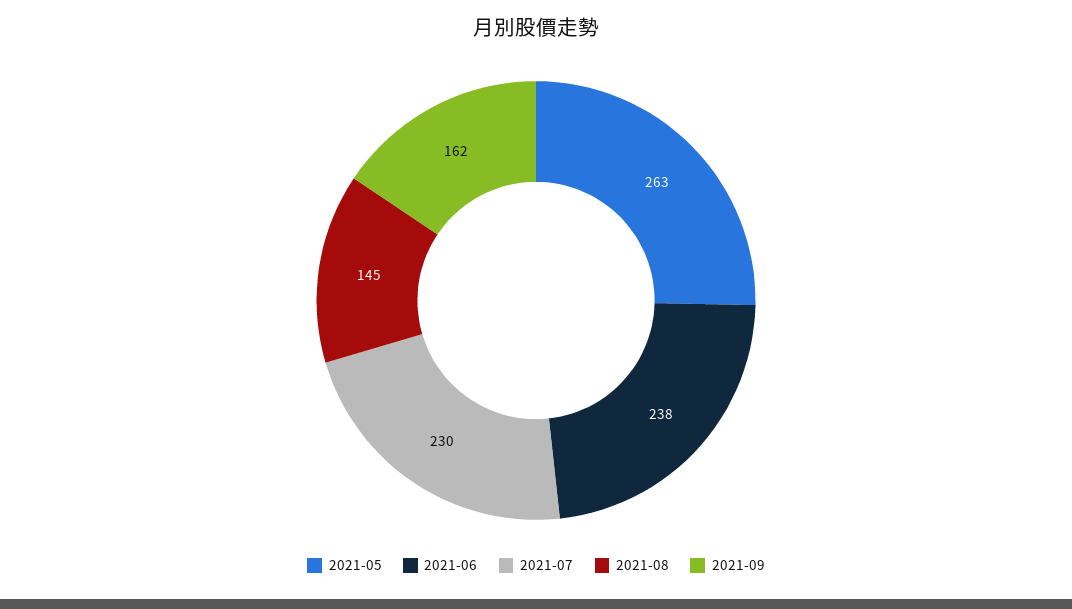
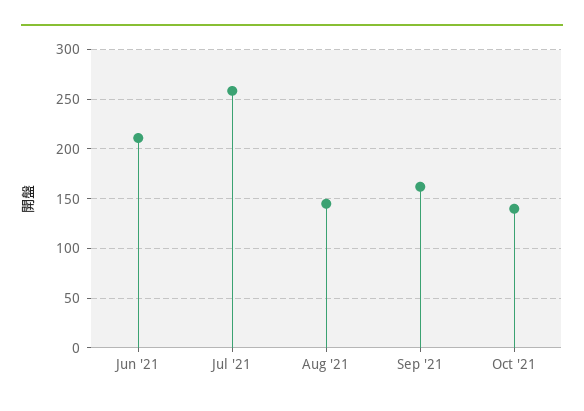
2021-05: 263 -> none
2021-06: 238 -> 210
2021-07: 230 -> 260
Oct '21: none -> 140

